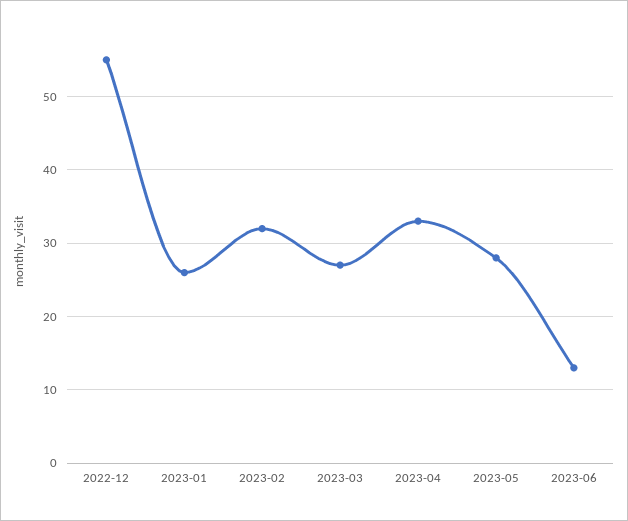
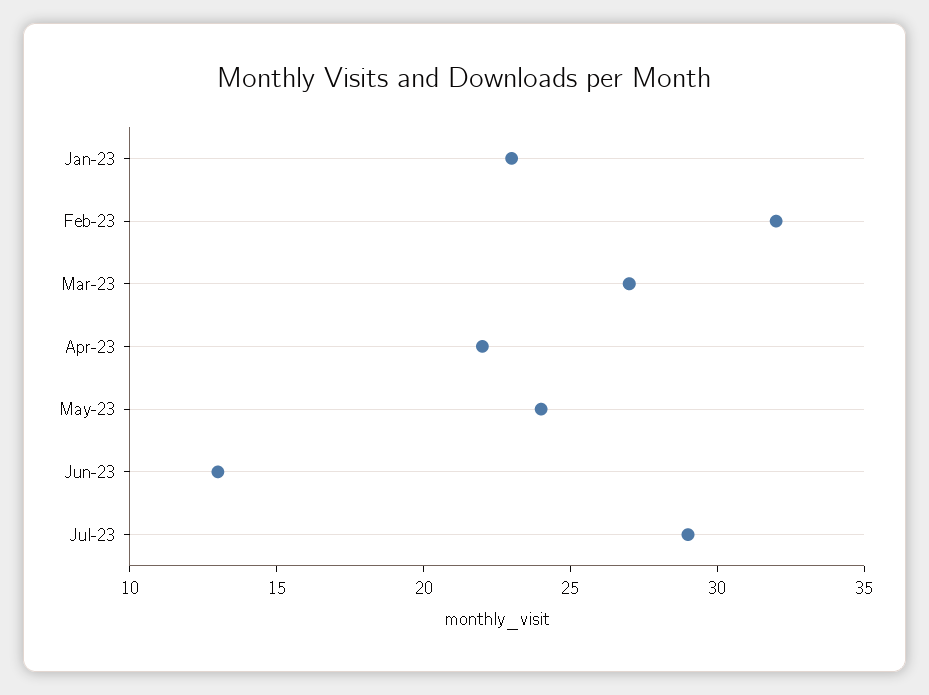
2022-12: 55 -> none
2023-01: 26 -> 23
2023-04: 33 -> 22
2023-05: 28 -> 24
Jul-23: none -> 29

